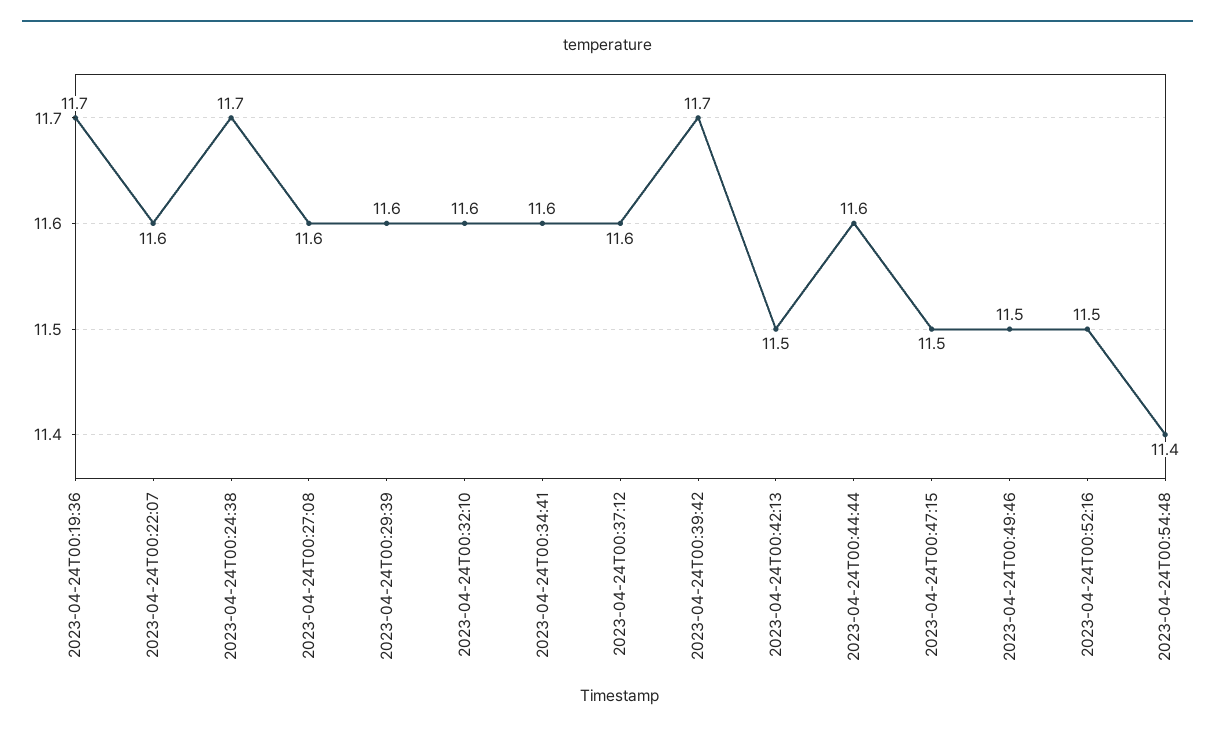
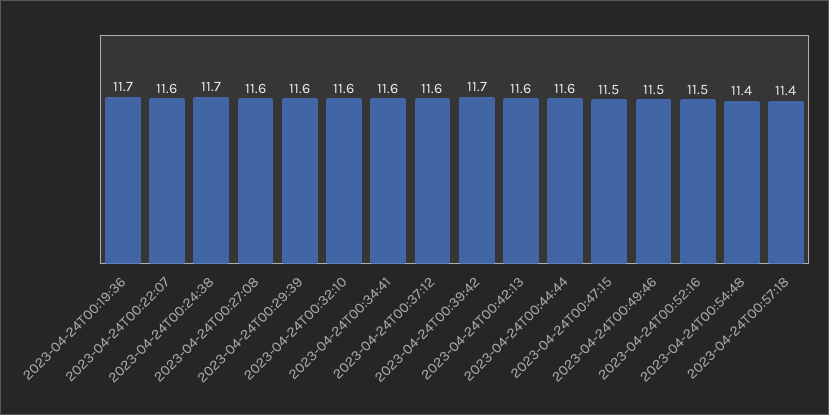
2023-04-24T00:42:13: 11.5 -> 11.6
2023-04-24T00:57:18: none -> 11.4

